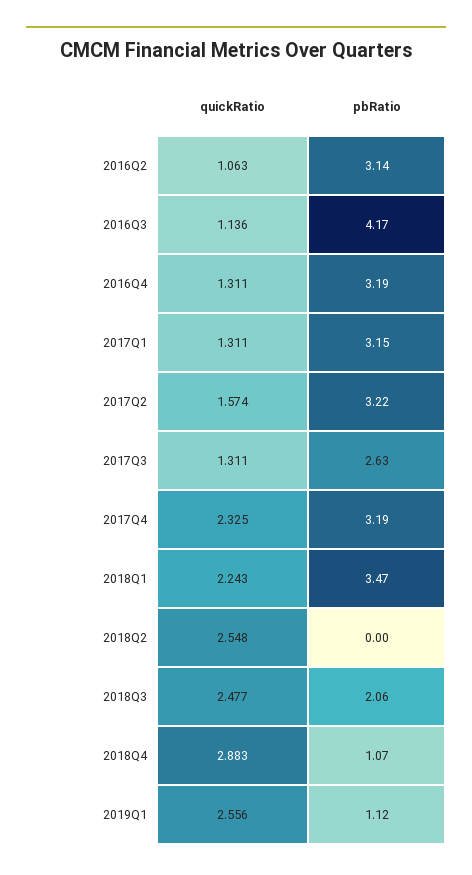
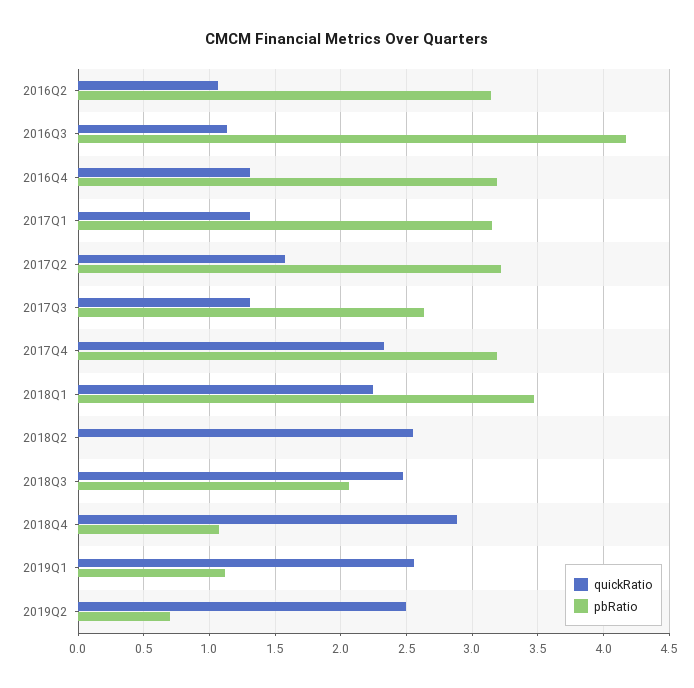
quickRatio, 2019Q2: none -> 2.5
pbRatio, 2019Q2: none -> 0.7

